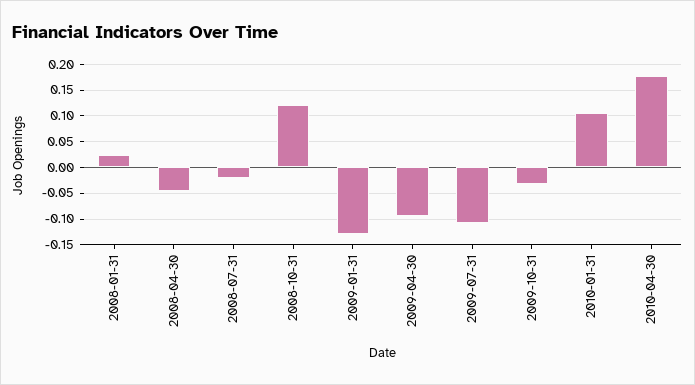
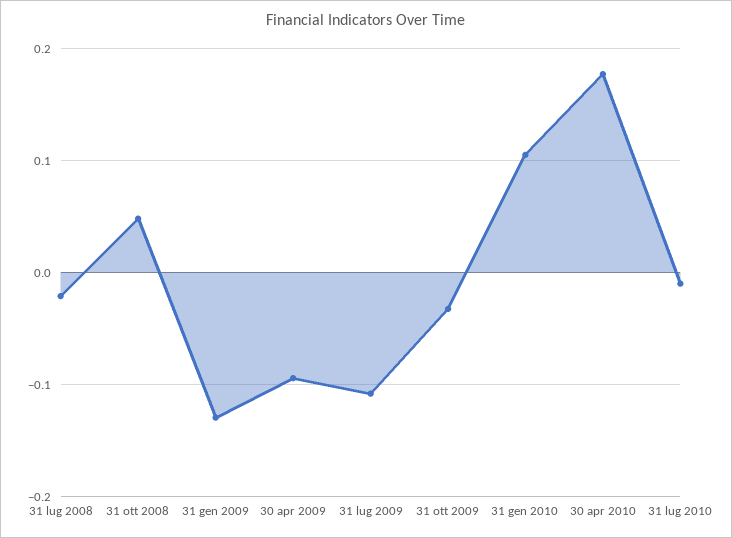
2008-01-31: 0.025 -> none
2008-04-30: -0.05 -> none
2008-10-31: 0.125 -> 0.05
31 lug 2010: none -> -0.01

